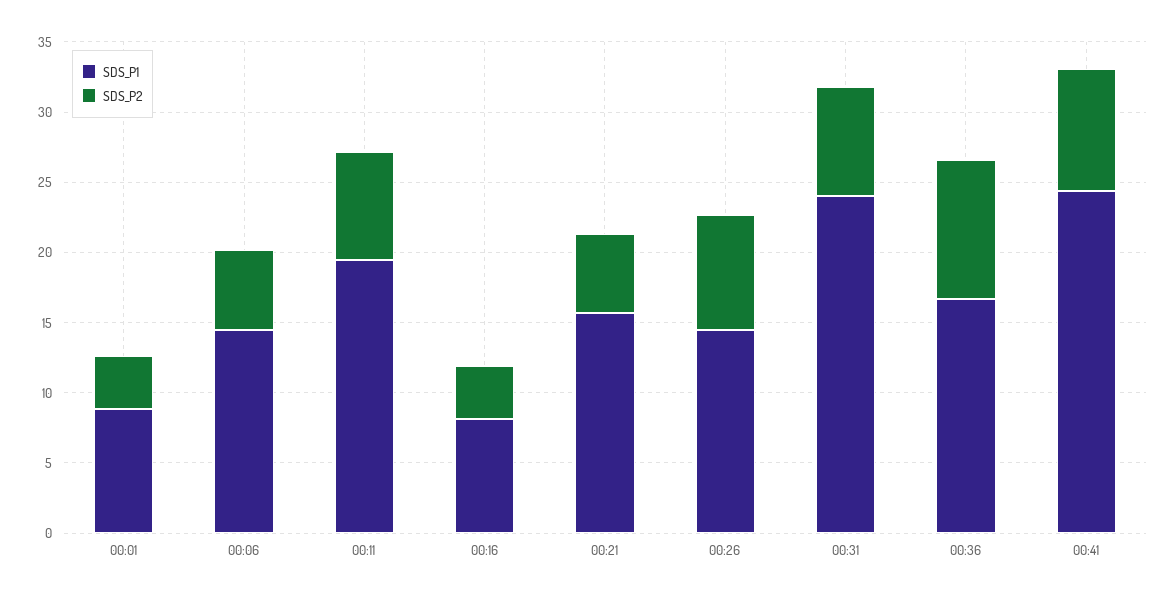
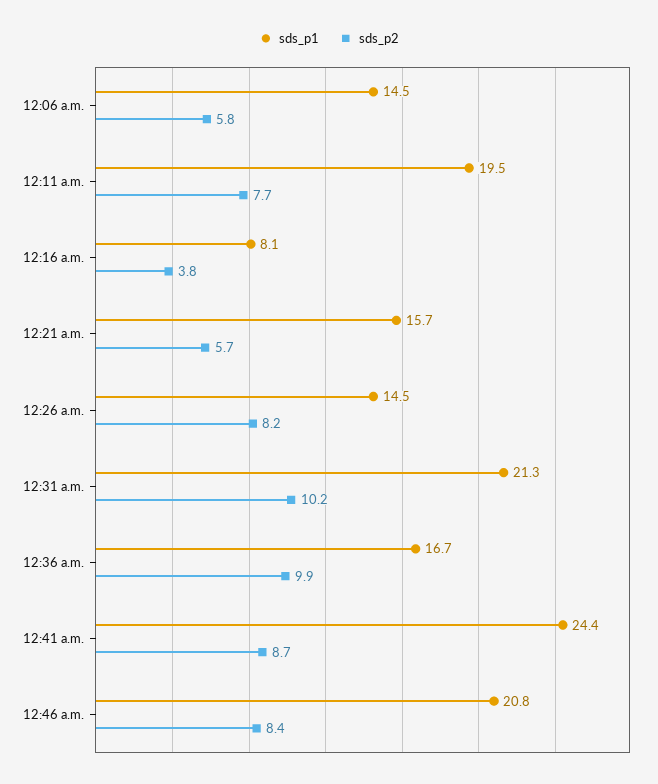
SDS_P1, 00:01: 9 -> none
SDS_P2, 00:01: 4 -> none
SDS_P1, 00:31: 24 -> 21.3
SDS_P2, 00:31: 8 -> 10.2
SDS_P1, 12:46 a.m.: none -> 20.8
SDS_P2, 12:46 a.m.: none -> 8.4

